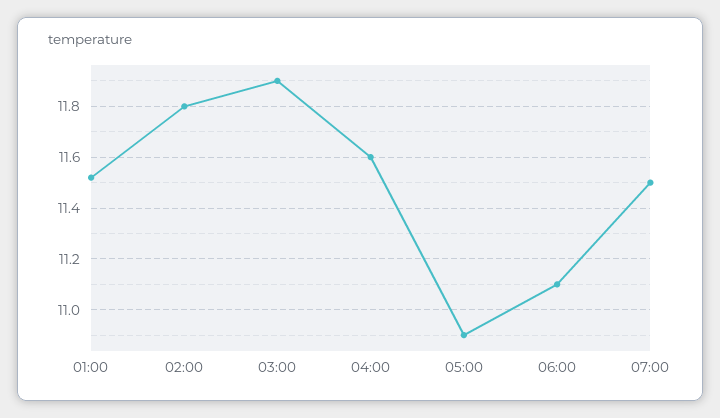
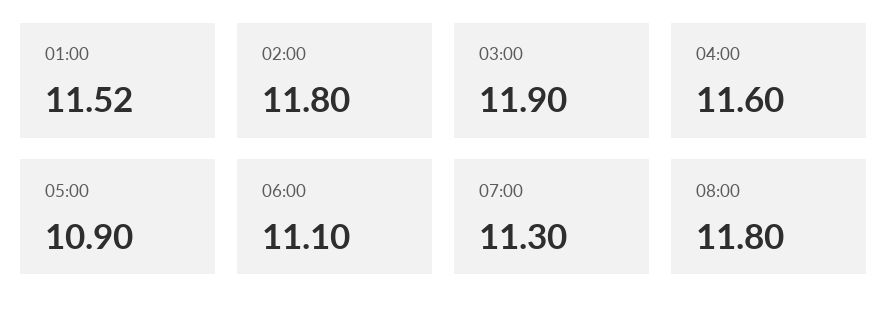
07:00: 11.5 -> 11.3
08:00: none -> 11.8

